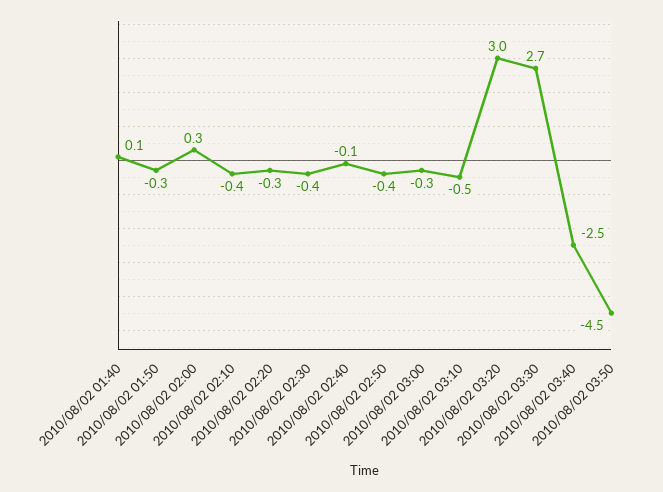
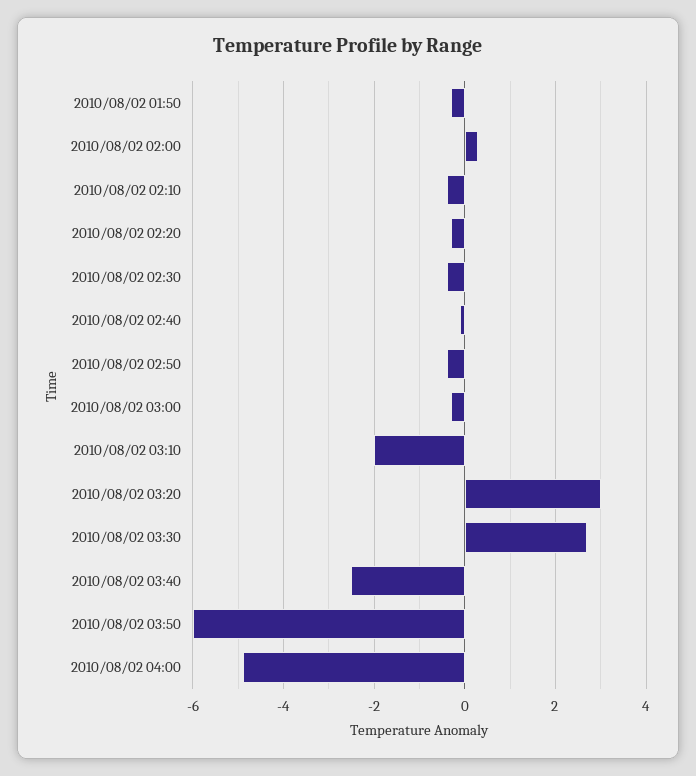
2010/08/02 01:40: 0.1 -> none
2010/08/02 03:10: -0.5 -> -2
2010/08/02 03:50: -4.5 -> -6
2010/08/02 04:00: none -> -5

